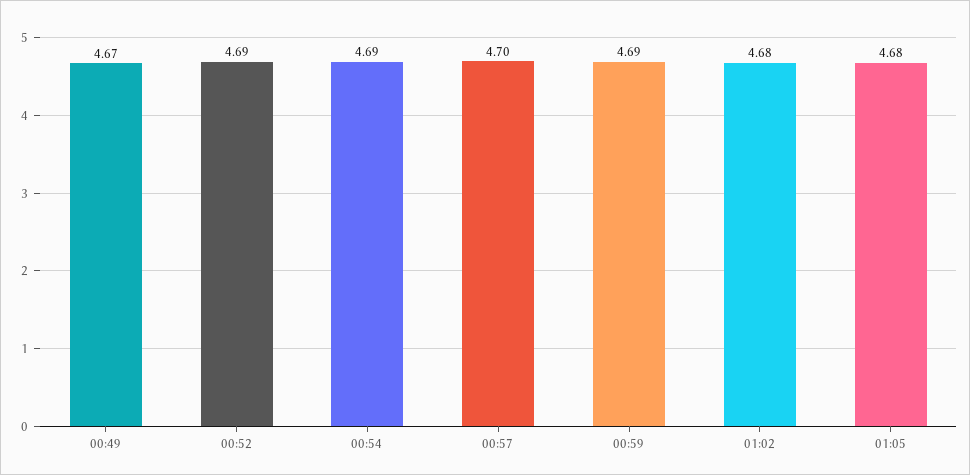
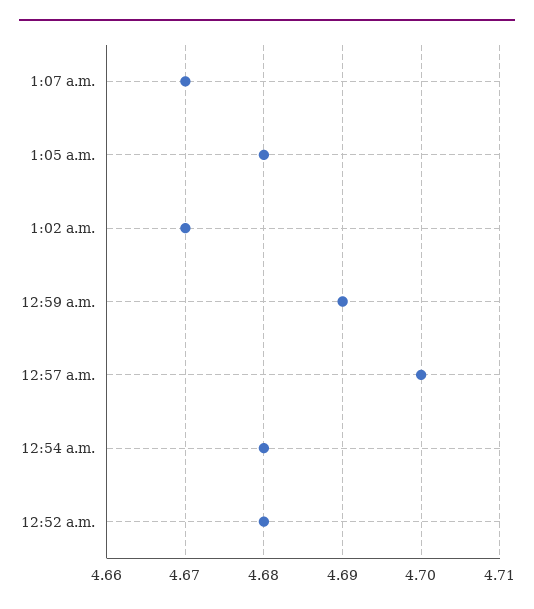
00:49: 4.67 -> none
00:52: 4.69 -> 4.68
00:54: 4.69 -> 4.68
01:02: 4.68 -> 4.67
1:07 a.m.: none -> 4.67

